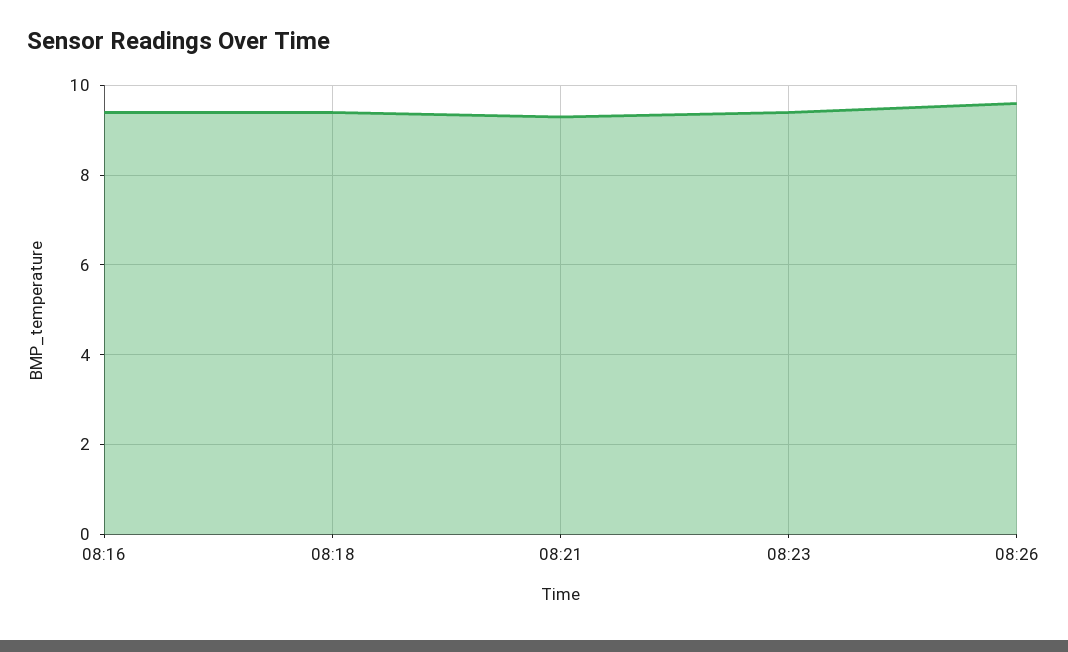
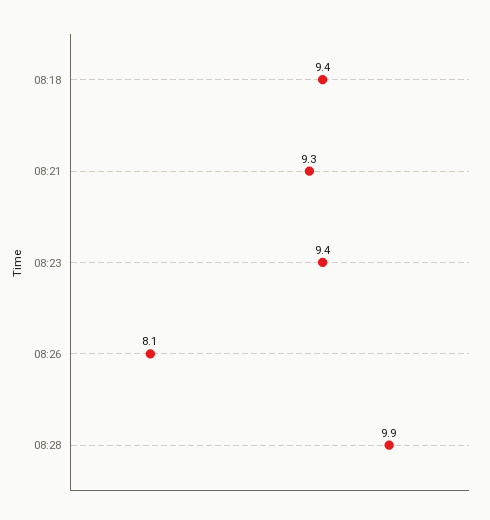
08:16: 9.5 -> none
08:26: 9.5 -> 8.1
08:28: none -> 9.9

